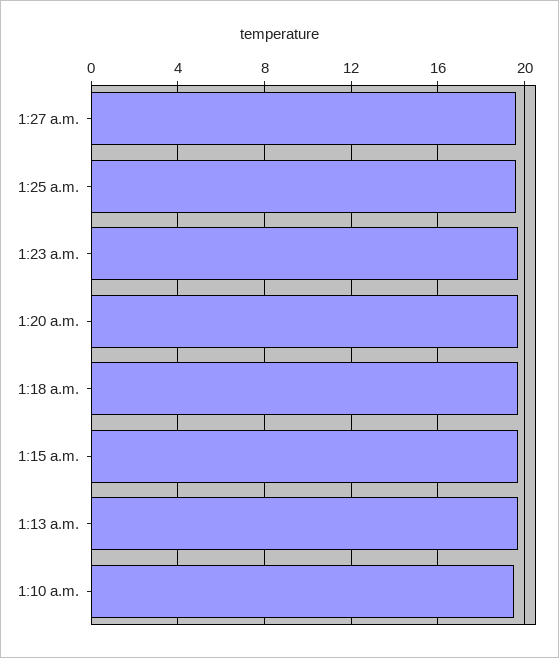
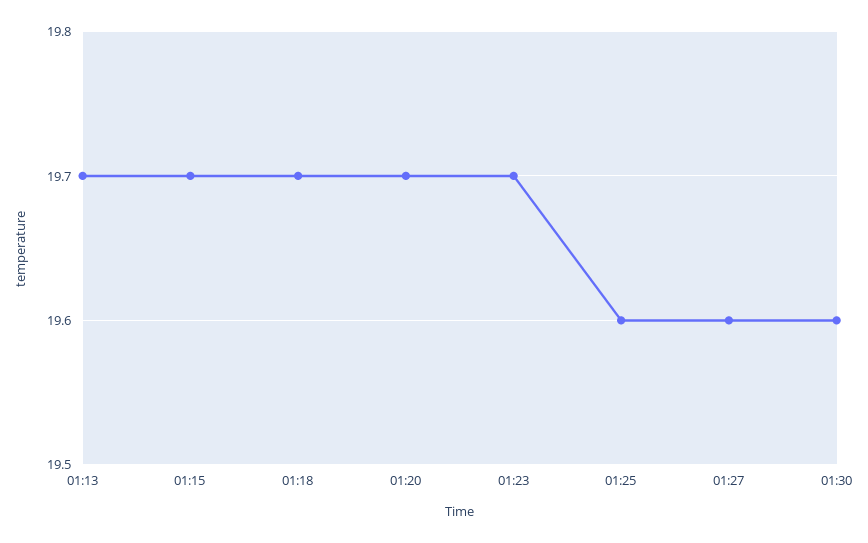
1:10 a.m.: 19.5 -> none
01:30: none -> 19.6

